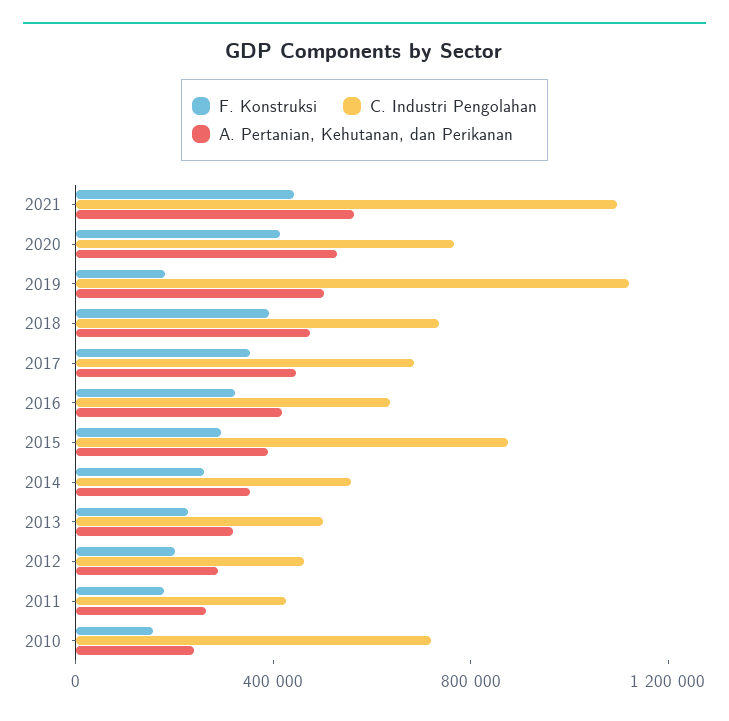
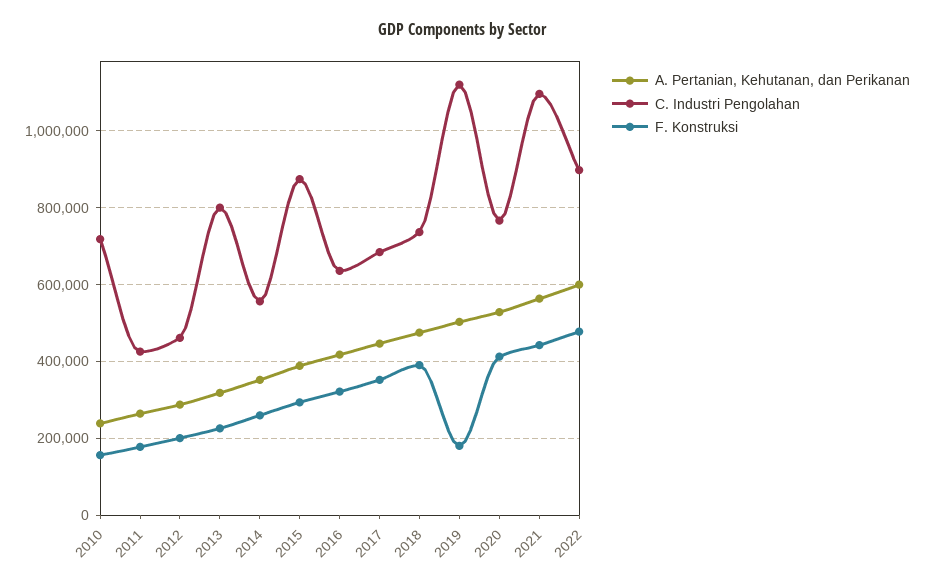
C. Industri Pengolahan, 2013: 500000 -> 800000
A. Pertanian, Kehutanan, dan Perikanan, 2022: none -> 600000
C. Industri Pengolahan, 2022: none -> 900000
F. Konstruksi, 2022: none -> 480000

